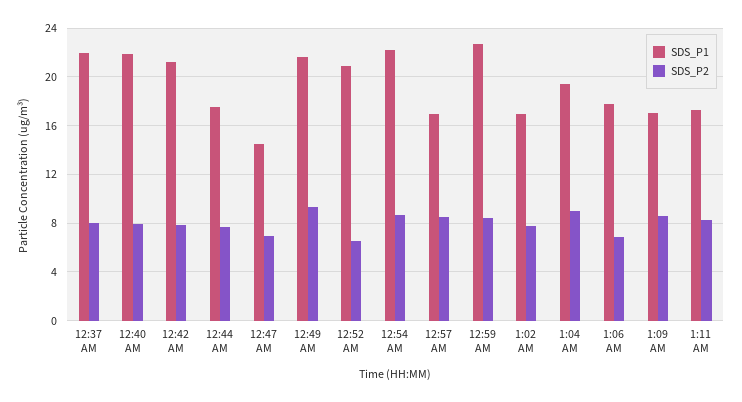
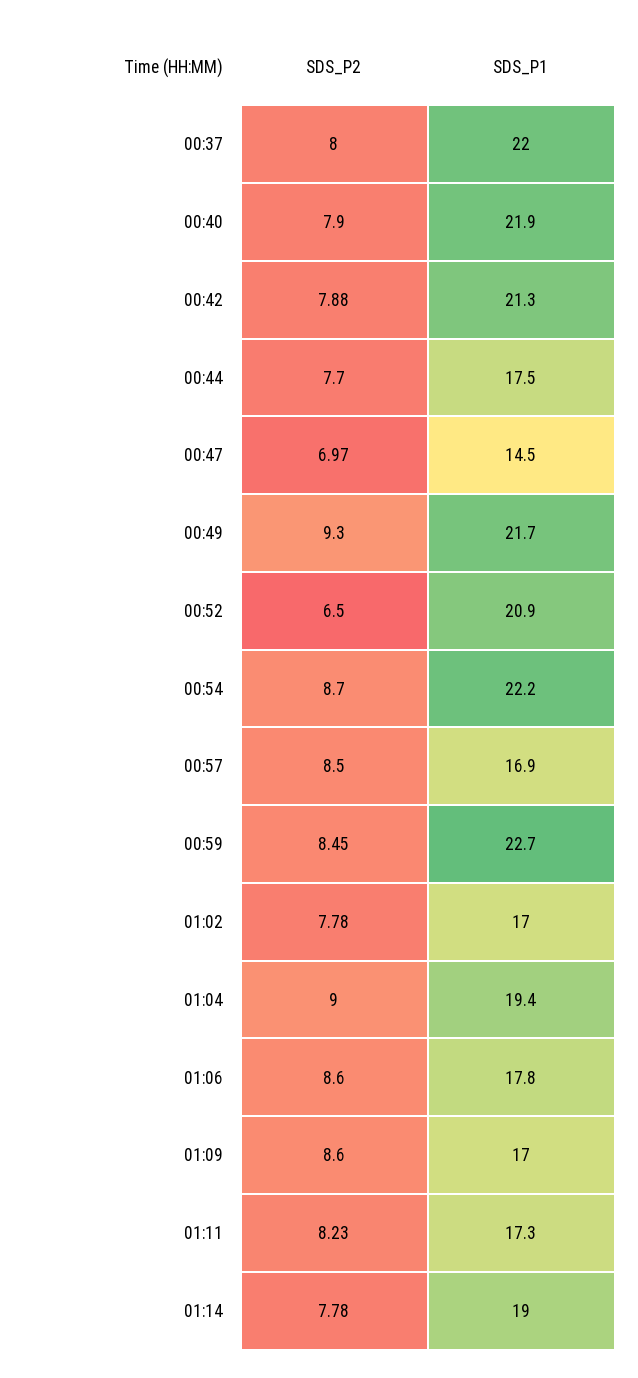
SDS_P2, 1:06 AM: 7 -> 8.6
SDS_P2, 01:14: none -> 7.78
SDS_P1, 01:14: none -> 19

